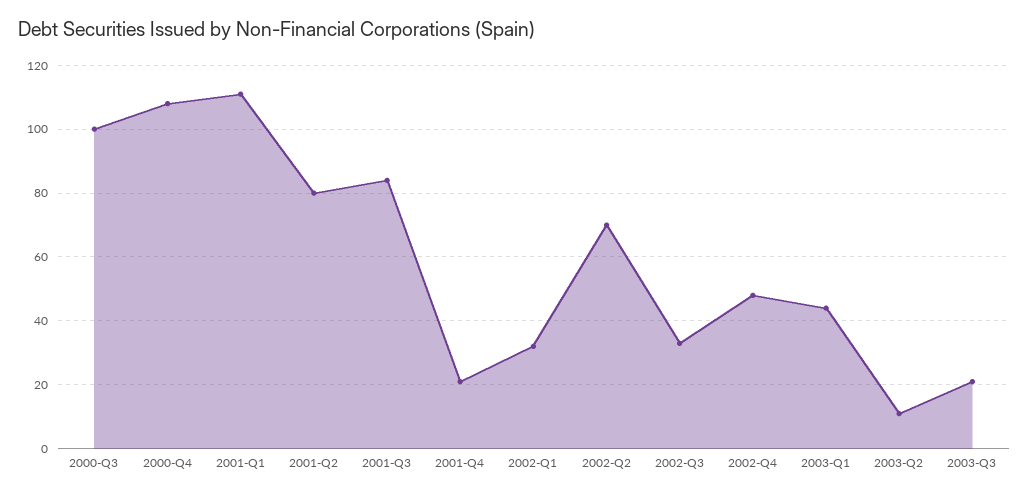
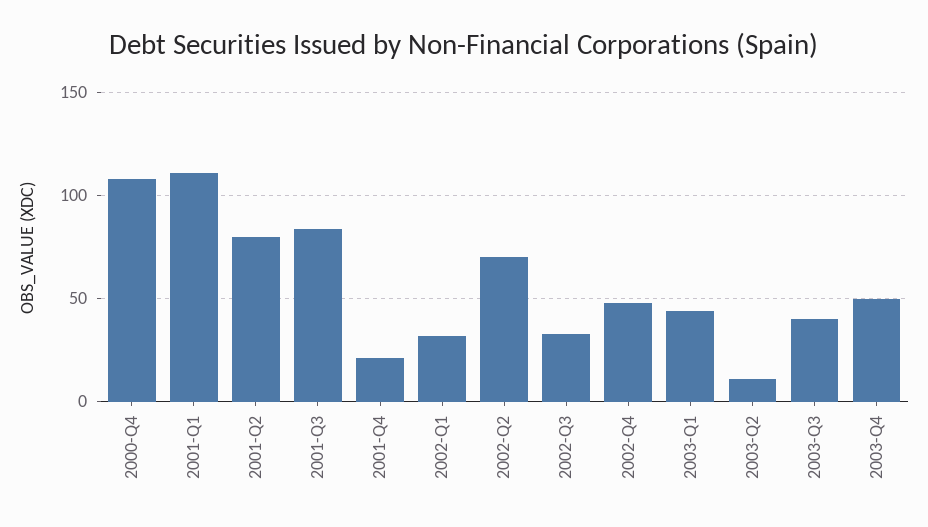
2000-Q3: 100 -> none
2003-Q3: 20 -> 40
2003-Q4: none -> 50

